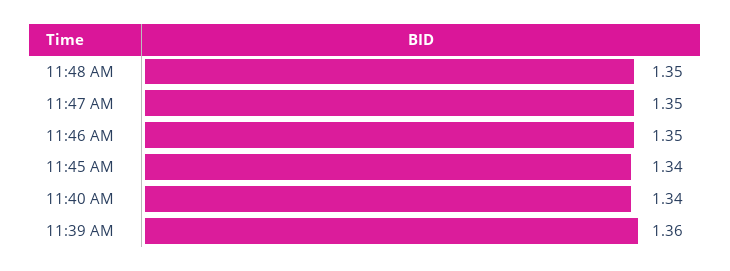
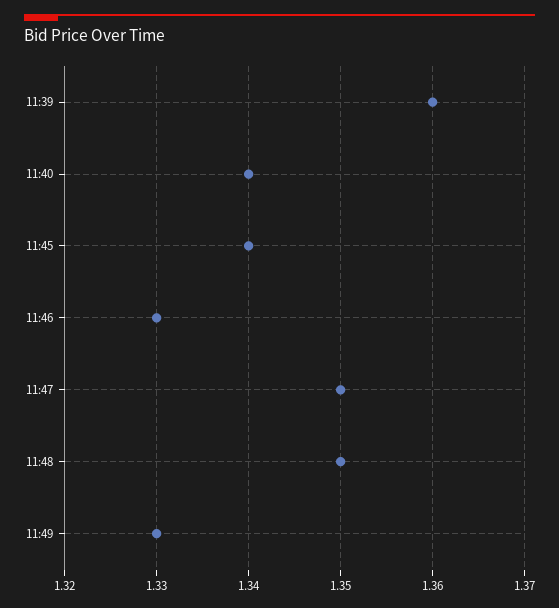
11:46 AM: 1.35 -> 1.33
11:49: none -> 1.33

